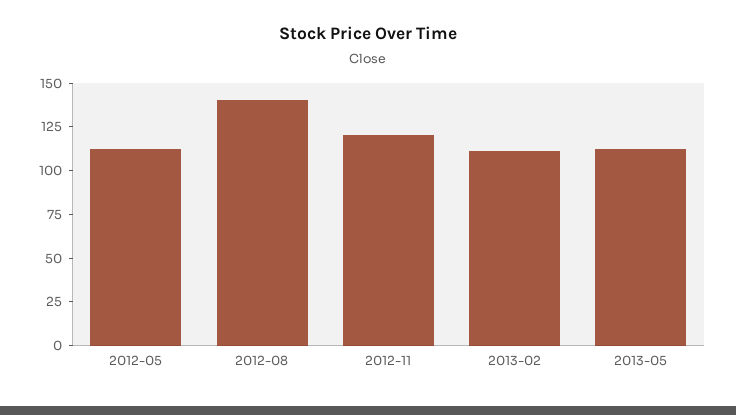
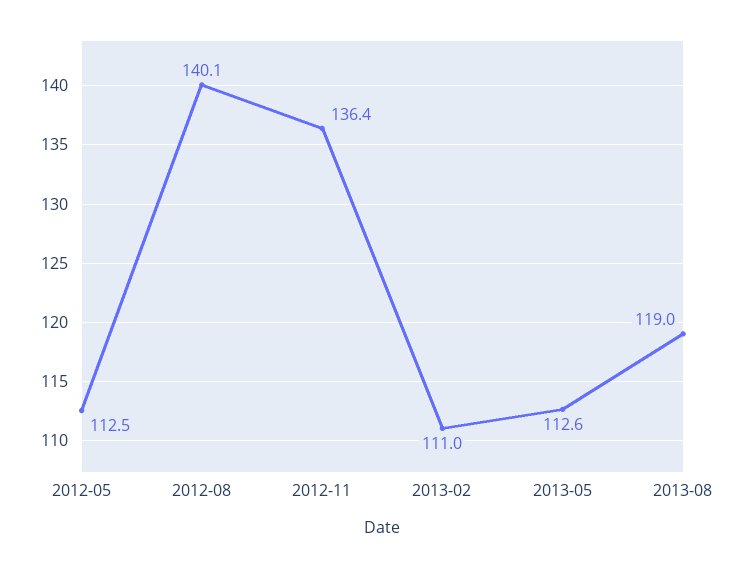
2012-11: 120 -> 136.4
2013-08: none -> 119

